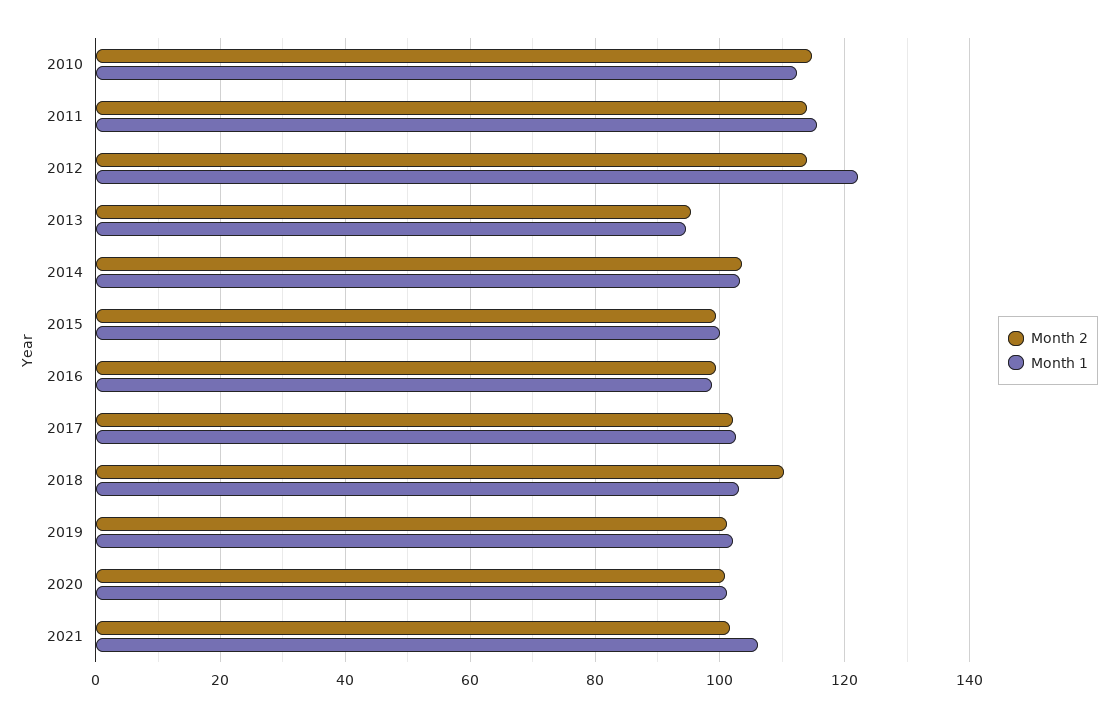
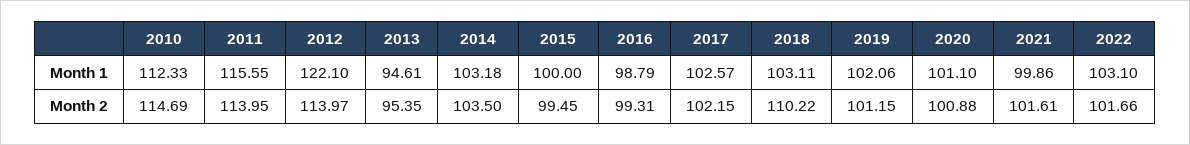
Month 1, 2021: 106 -> 99.86
Month 1, 2022: none -> 103.1
Month 2, 2022: none -> 101.66

